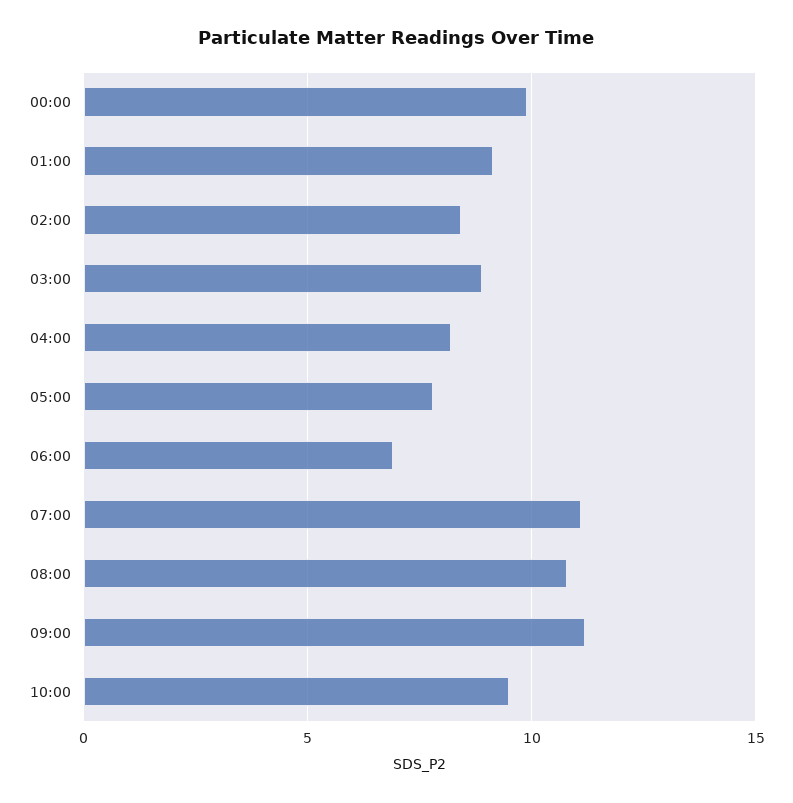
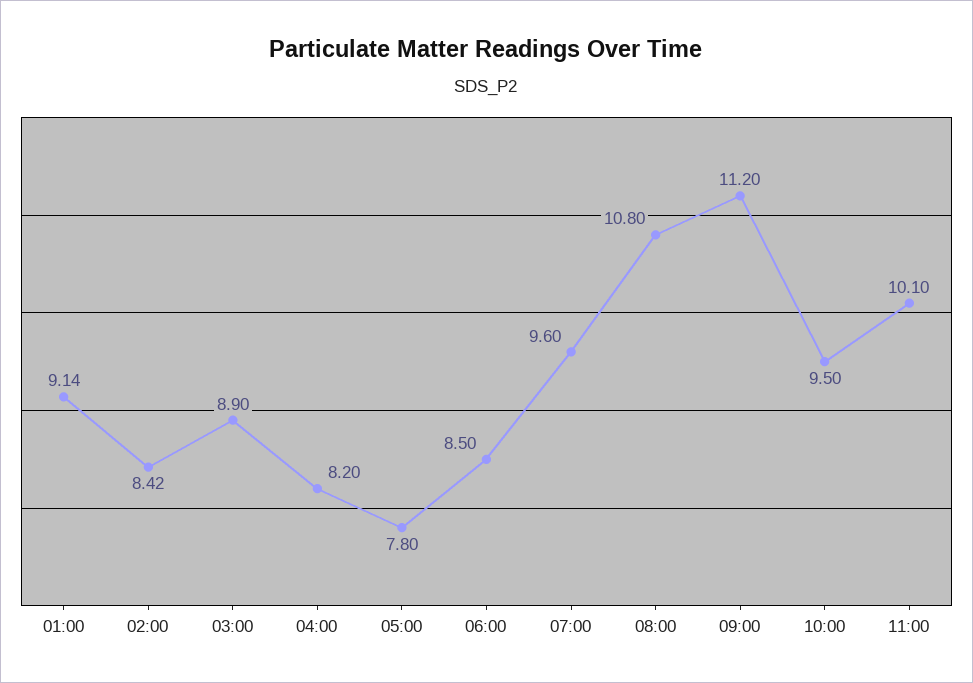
00:00: 10 -> none
06:00: 7 -> 8.5
07:00: 11 -> 9.6
11:00: none -> 10.1

